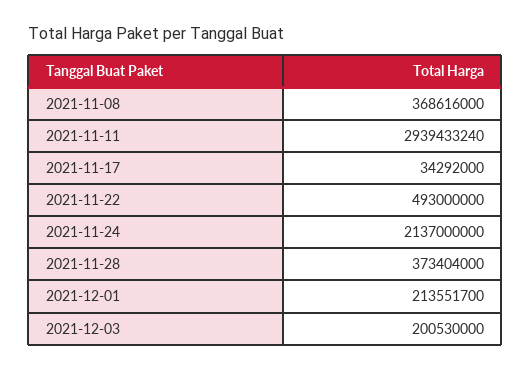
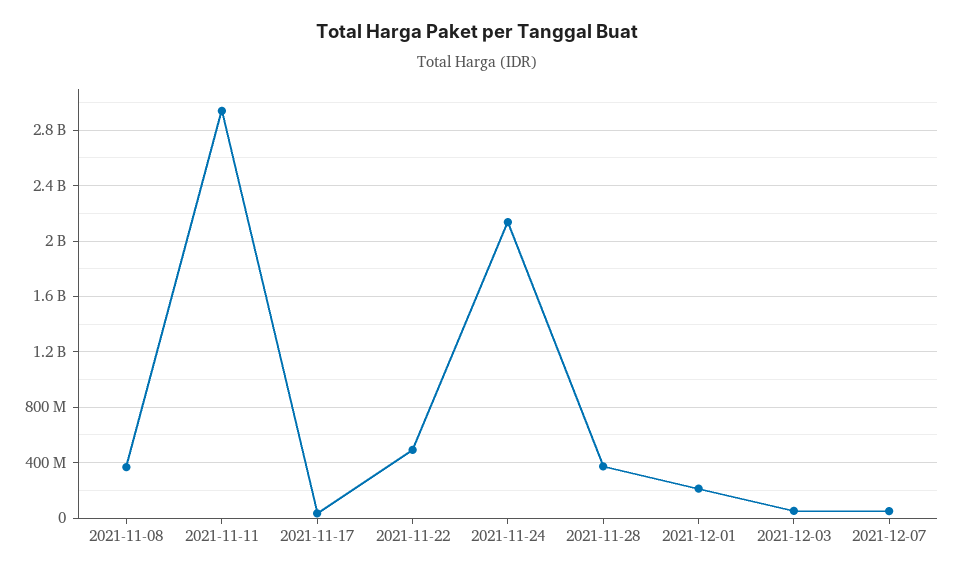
2021-12-03: 200530000 -> 50000000
2021-12-07: none -> 50000000

